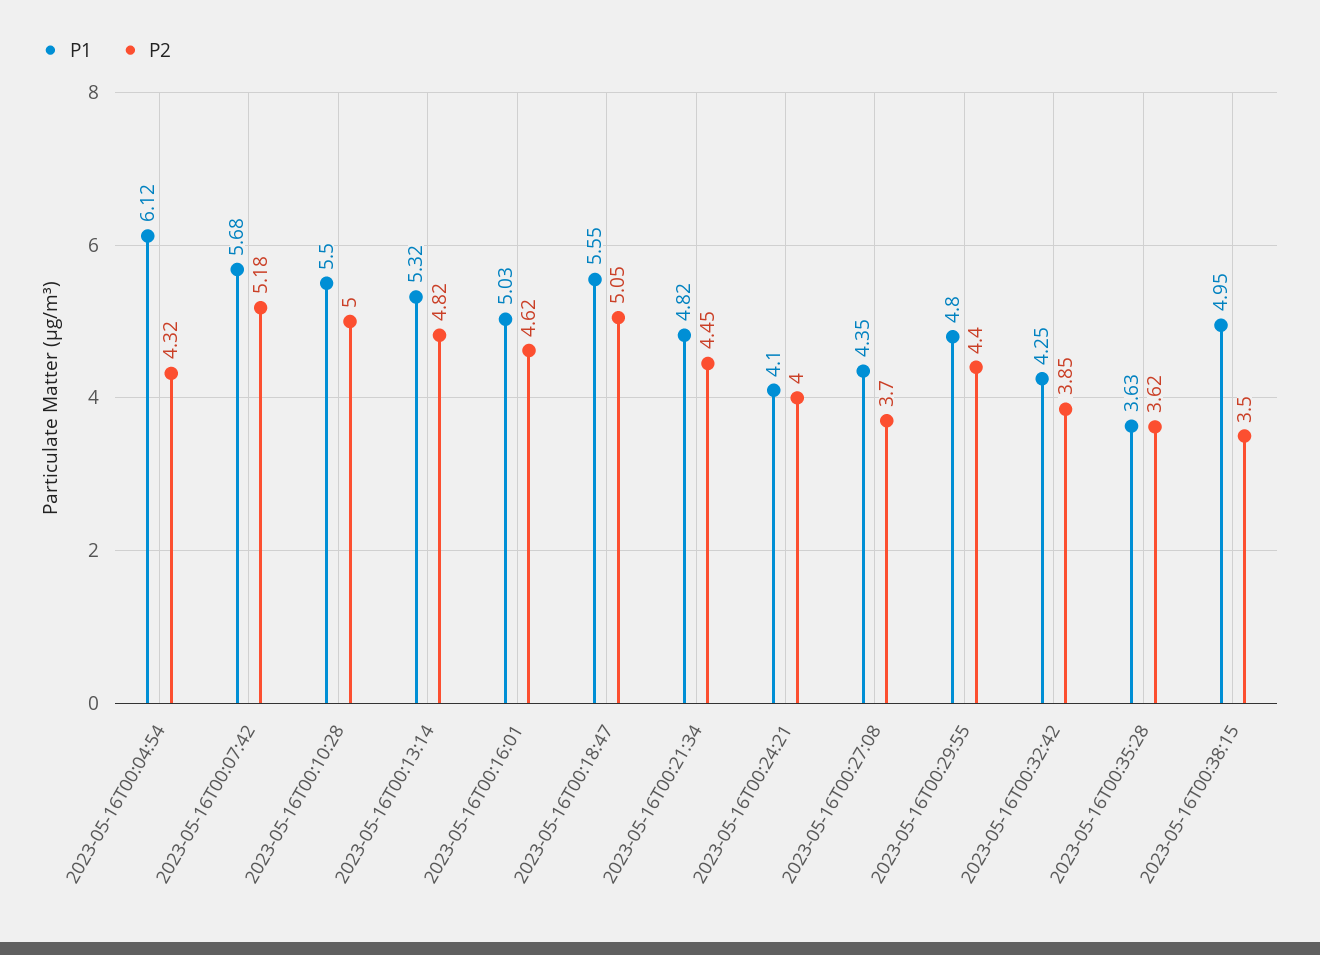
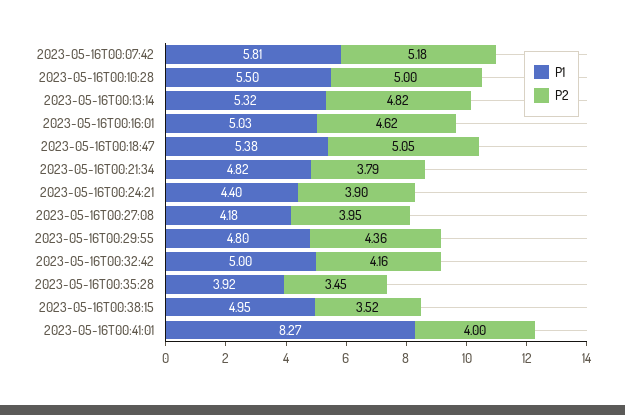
P1, 2023-05-16T00:04:54: 6.12 -> none
P2, 2023-05-16T00:04:54: 4.32 -> none
P1, 2023-05-16T00:07:42: 5.68 -> 5.81
P1, 2023-05-16T00:18:47: 5.55 -> 5.38
P2, 2023-05-16T00:21:34: 4.45 -> 3.79
P1, 2023-05-16T00:24:21: 4.1 -> 4.4
P2, 2023-05-16T00:24:21: 4 -> 3.9
P1, 2023-05-16T00:27:08: 4.35 -> 4.18
P2, 2023-05-16T00:27:08: 3.7 -> 3.95
P2, 2023-05-16T00:29:55: 4.4 -> 4.36
P1, 2023-05-16T00:32:42: 4.25 -> 5
P2, 2023-05-16T00:32:42: 3.85 -> 4.16
P1, 2023-05-16T00:35:28: 3.63 -> 3.92
P2, 2023-05-16T00:35:28: 3.62 -> 3.45
P2, 2023-05-16T00:38:15: 3.5 -> 3.52
P1, 2023-05-16T00:41:01: none -> 8.27
P2, 2023-05-16T00:41:01: none -> 4

